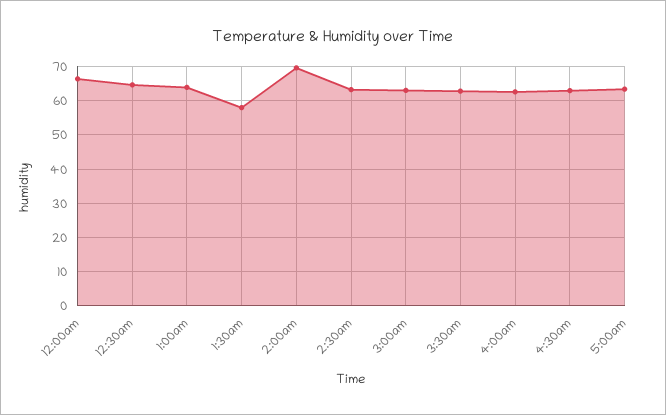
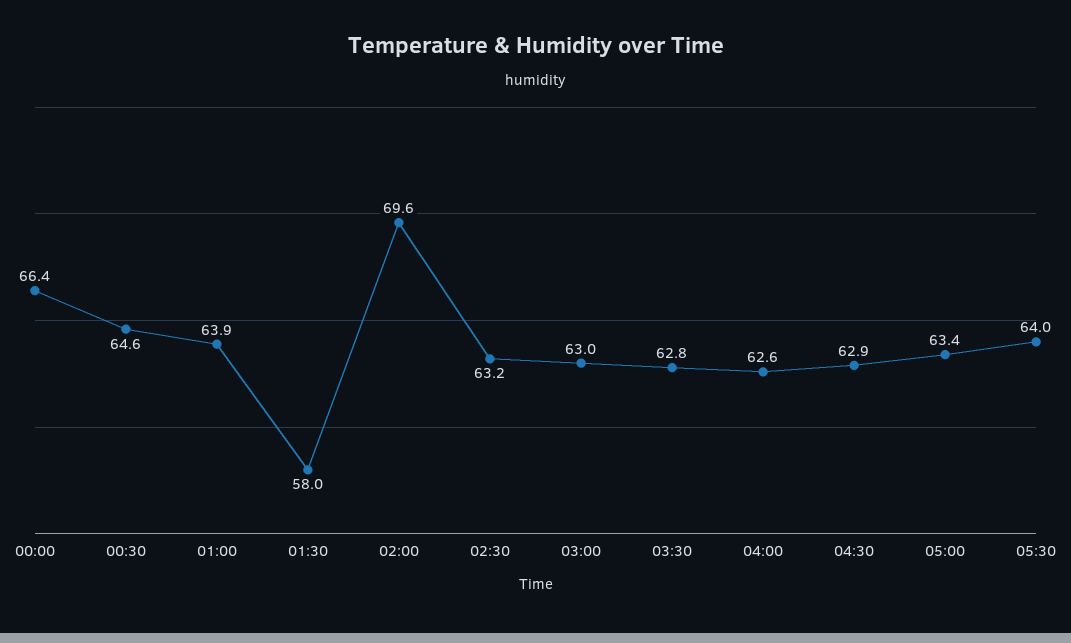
05:30: none -> 64

